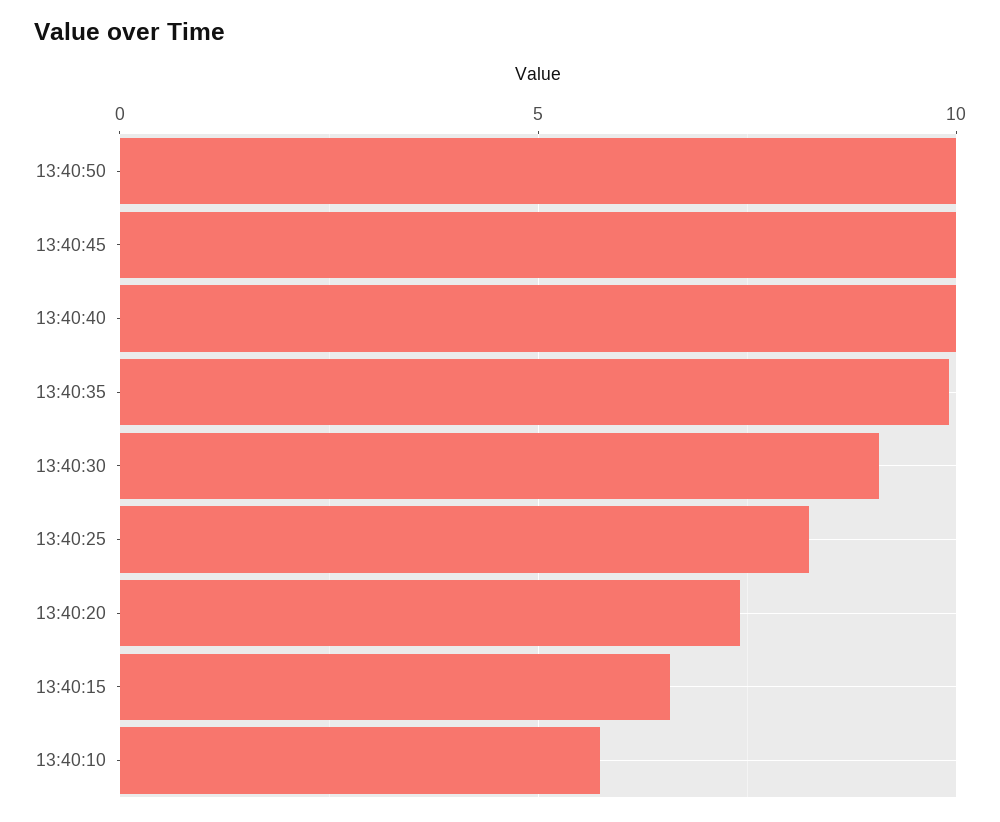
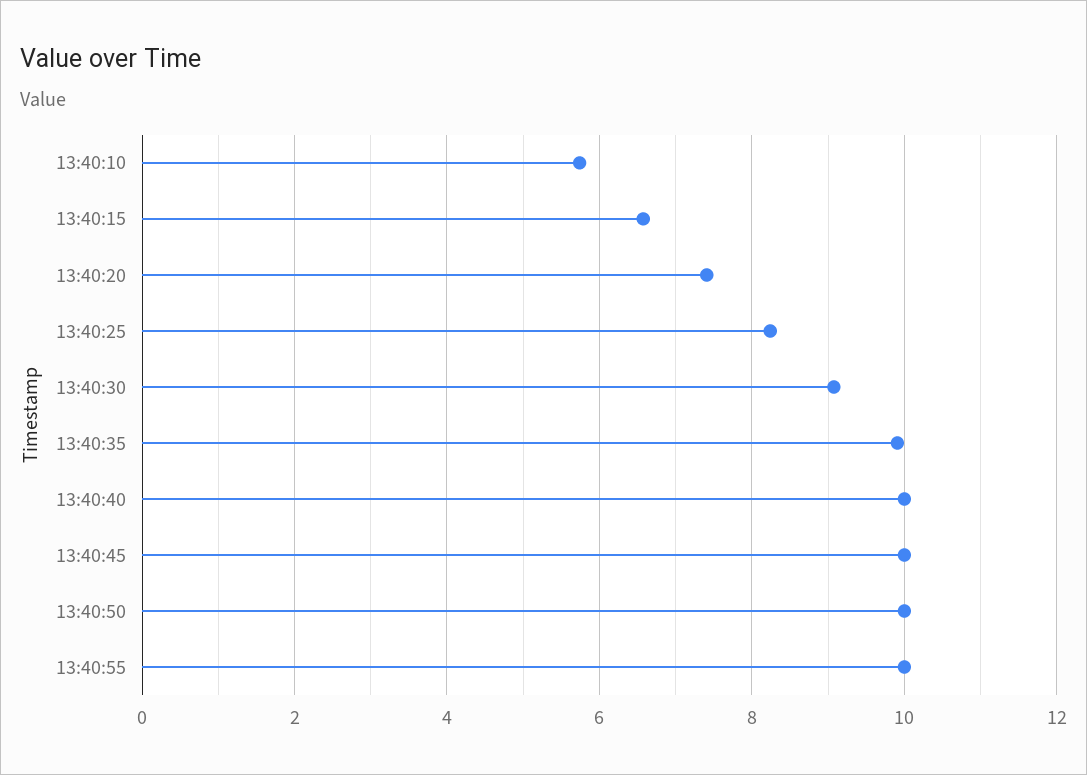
13:40:55: none -> 10

